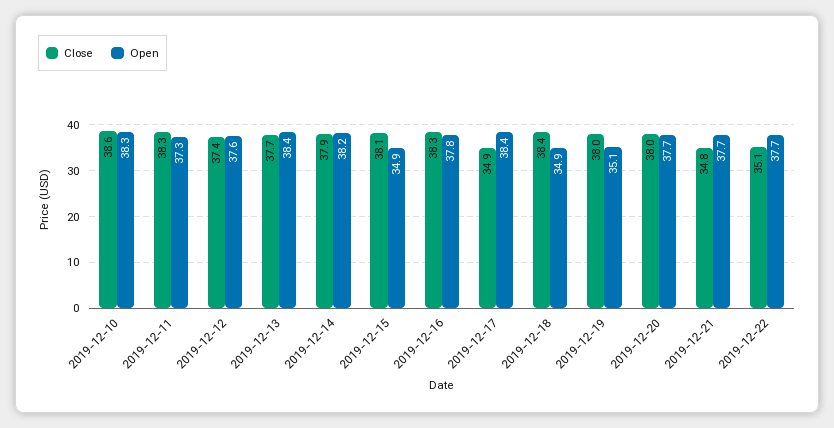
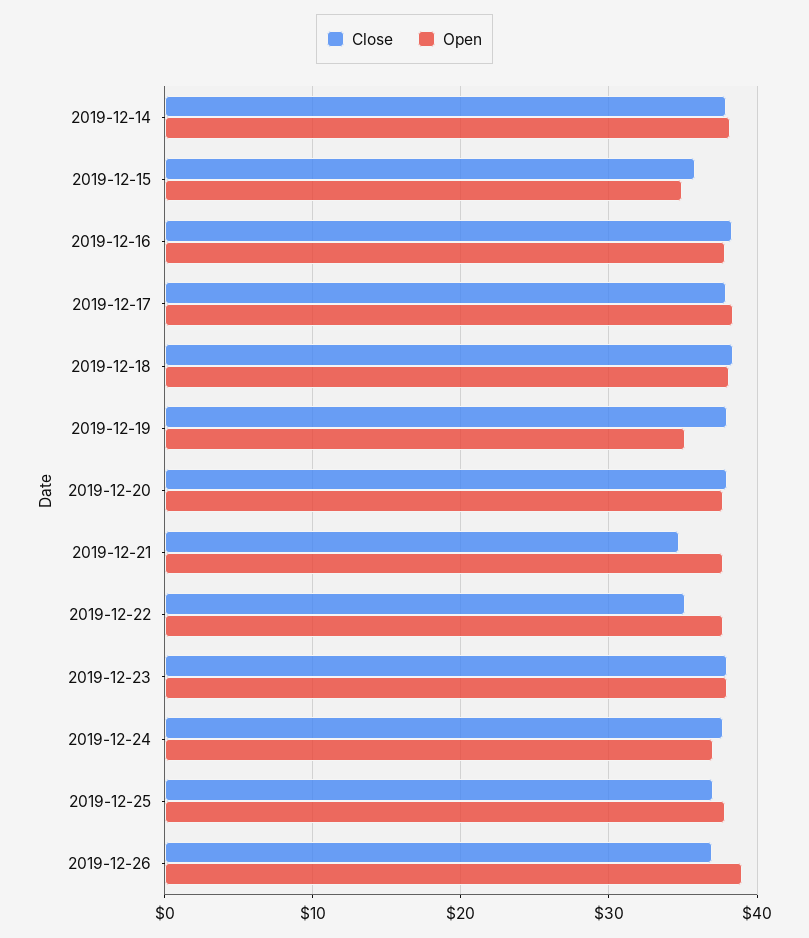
Close, 2019-12-10: 38.6 -> none
Open, 2019-12-10: 38.3 -> none
Close, 2019-12-11: 38.3 -> none
Open, 2019-12-11: 37.3 -> none
Close, 2019-12-12: 37.4 -> none
Open, 2019-12-12: 37.6 -> none
Close, 2019-12-13: 37.7 -> none
Open, 2019-12-13: 38.4 -> none
Close, 2019-12-15: 38.1 -> 36
Close, 2019-12-17: 34.9 -> 38
Open, 2019-12-18: 34.9 -> 38
Close, 2019-12-23: none -> 38
Open, 2019-12-23: none -> 38
Close, 2019-12-24: none -> 38
Open, 2019-12-24: none -> 37
Close, 2019-12-25: none -> 37
Open, 2019-12-25: none -> 38
Close, 2019-12-26: none -> 37
Open, 2019-12-26: none -> 39

